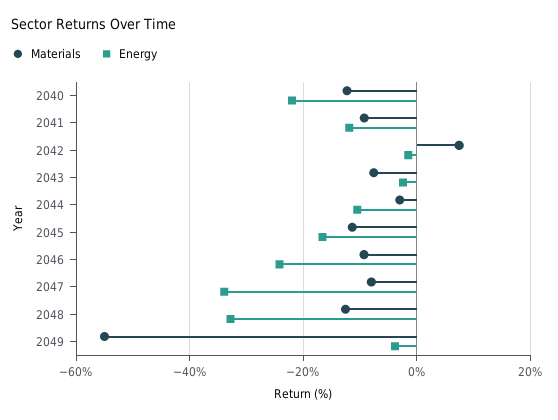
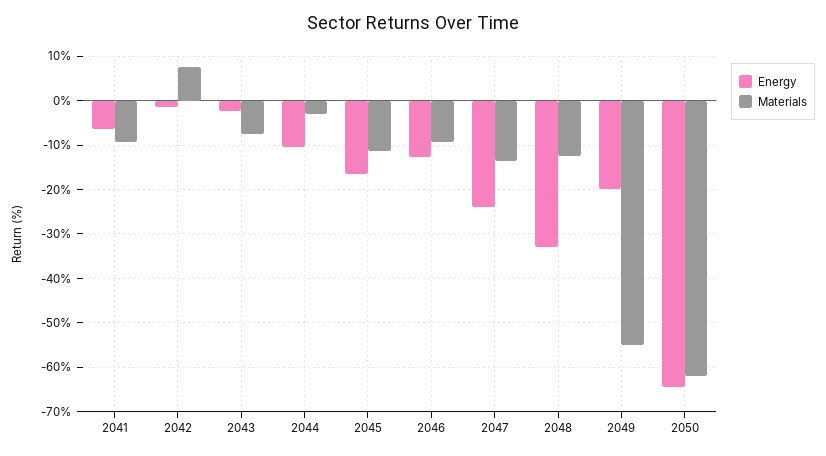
Materials, 2040: -12 -> none
Energy, 2040: -22 -> none
Energy, 2041: -12 -> -6
Energy, 2046: -24 -> -12
Materials, 2047: -8 -> -14
Energy, 2047: -34 -> -24
Energy, 2049: -4 -> -20
Energy, 2050: none -> -64
Materials, 2050: none -> -62

